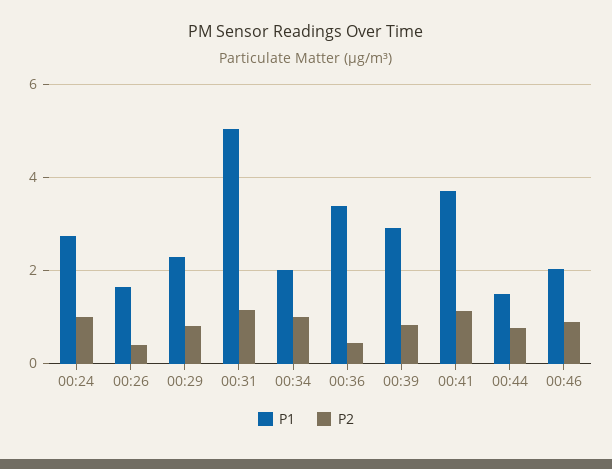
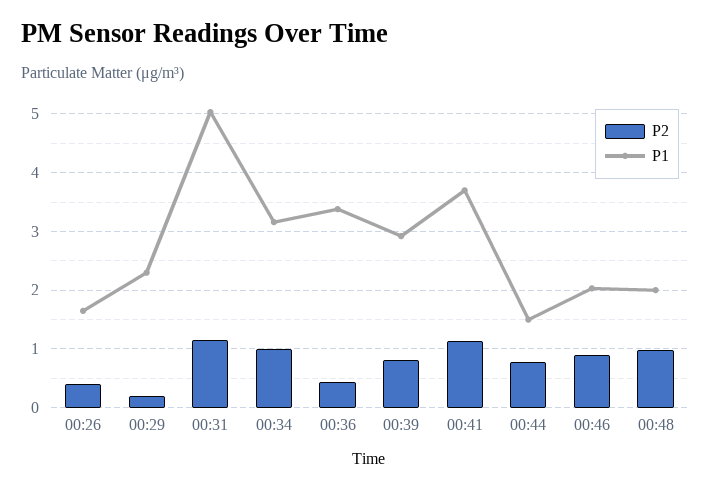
P1, 00:24: 2.8 -> none
P2, 00:24: 1 -> none
P2, 00:29: 0.8 -> 0.2
P1, 00:34: 2 -> 3.2
P2, 00:48: none -> 1
P1, 00:48: none -> 2

